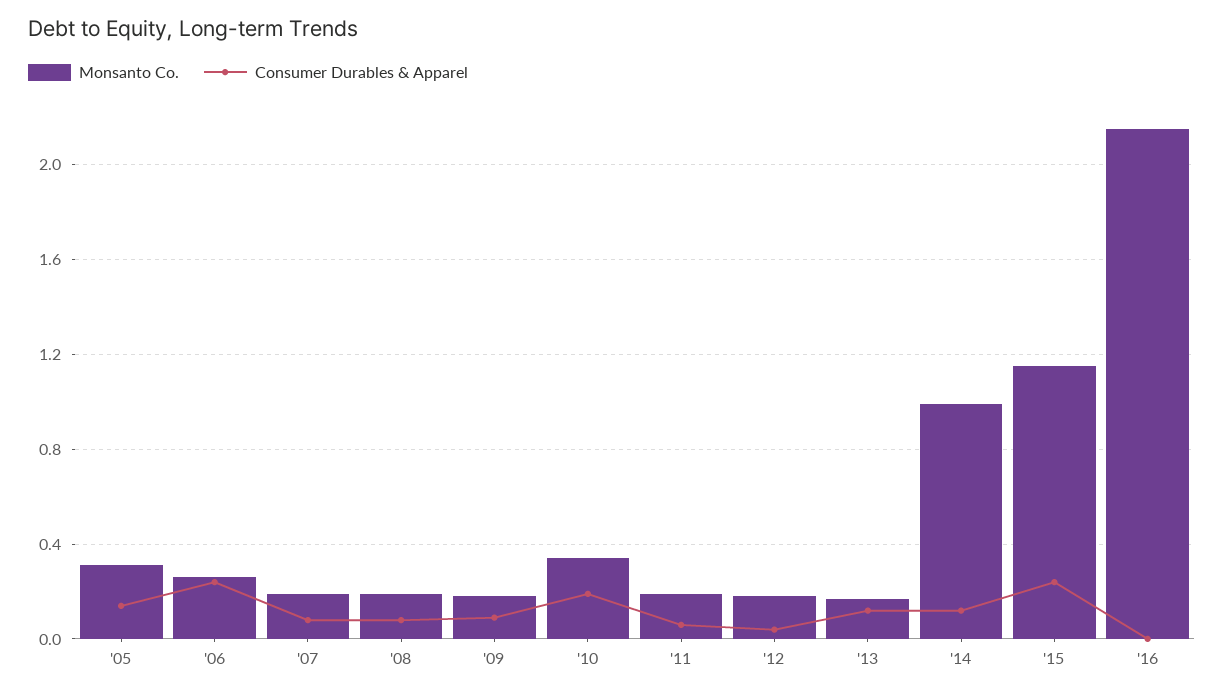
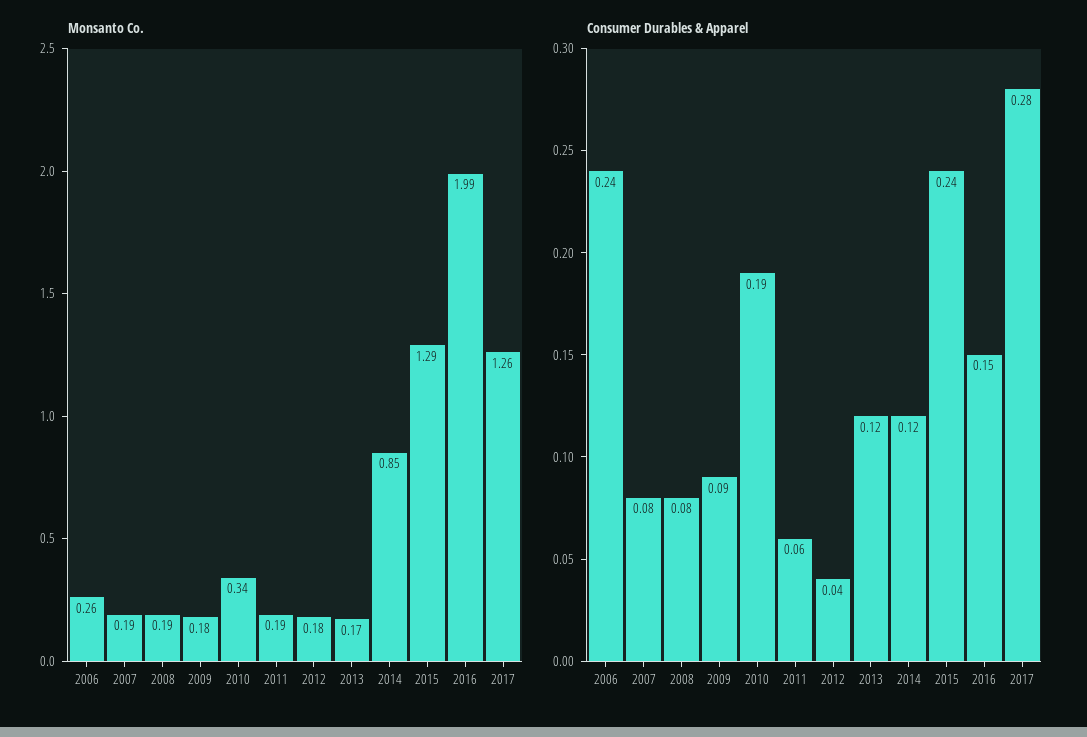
Monsanto Co., '05: 0.3 -> none
Consumer Durables & Apparel, '05: 0.15 -> none
Monsanto Co., '14: 1 -> 0.85
Monsanto Co., '15: 1.15 -> 1.29
Monsanto Co., '16: 2.15 -> 1.99
Consumer Durables & Apparel, '16: 0 -> 0.15
Monsanto Co., 2017: none -> 1.26
Consumer Durables & Apparel, 2017: none -> 0.28

